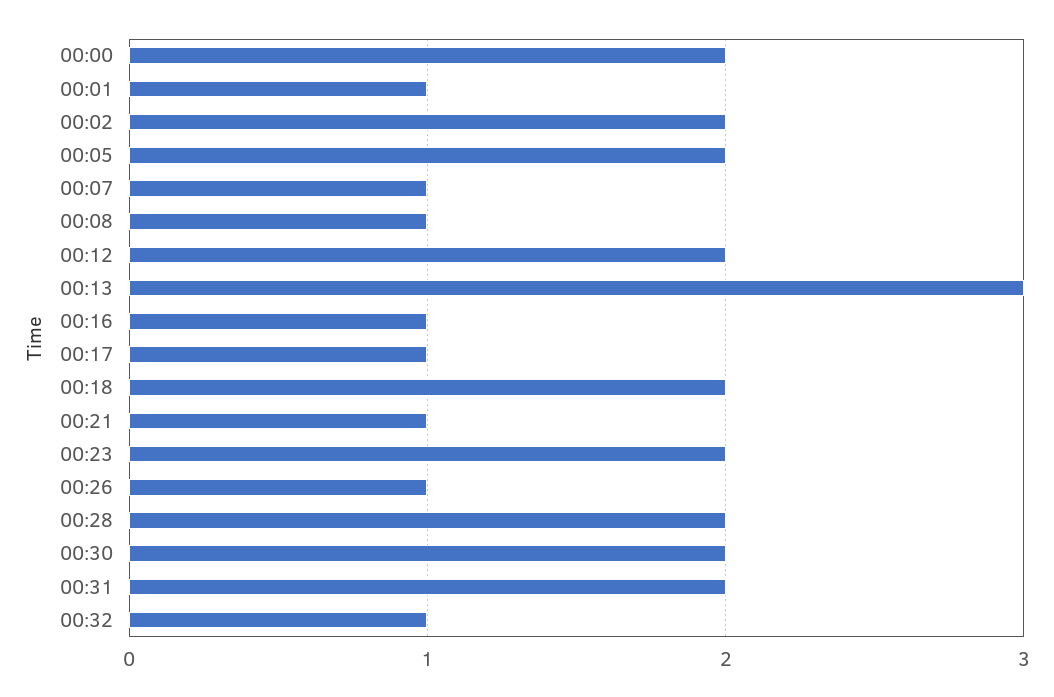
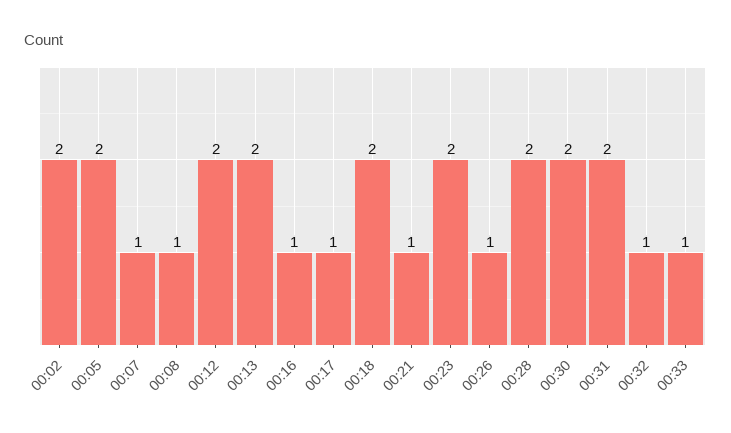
00:00: 2 -> none
00:01: 1 -> none
00:13: 3 -> 2
00:33: none -> 1

